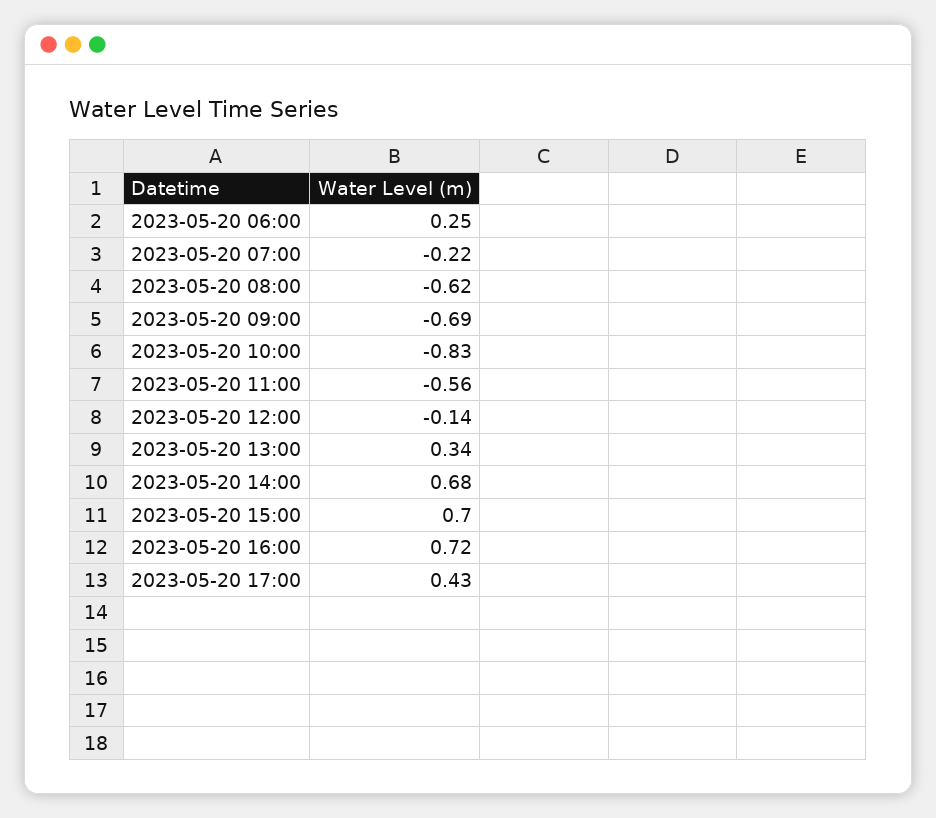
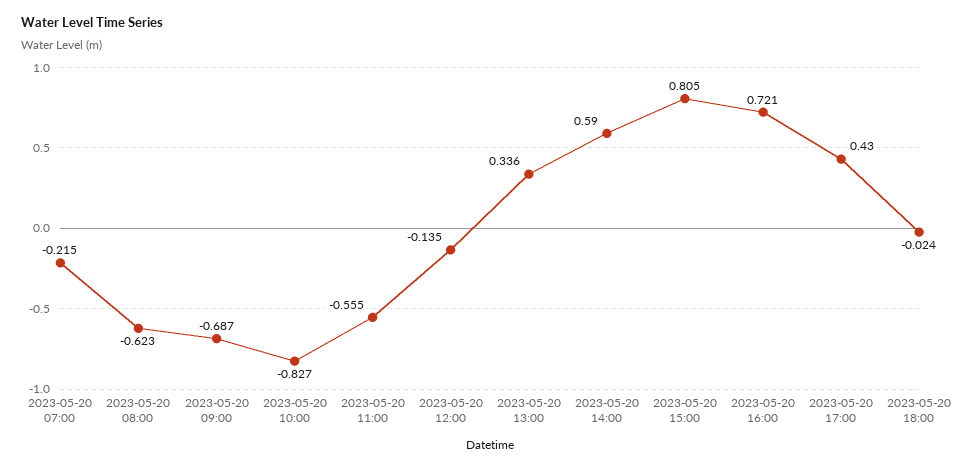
2023-05-20 06:00: 0.25 -> none
2023-05-20 14:00: 0.68 -> 0.59
2023-05-20 15:00: 0.7 -> 0.805
2023-05-20 18:00: none -> -0.024

